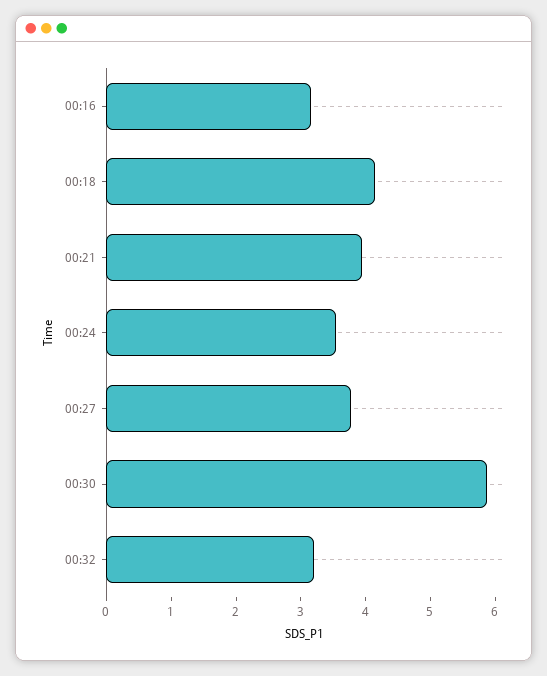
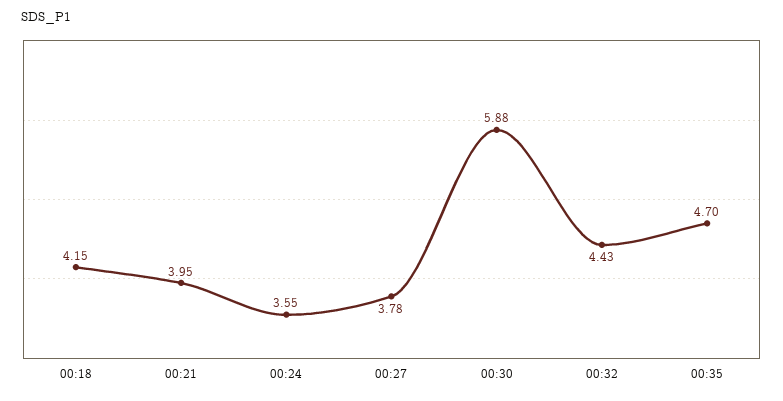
00:16: 3.2 -> none
00:32: 3.2 -> 4.43
00:35: none -> 4.7

